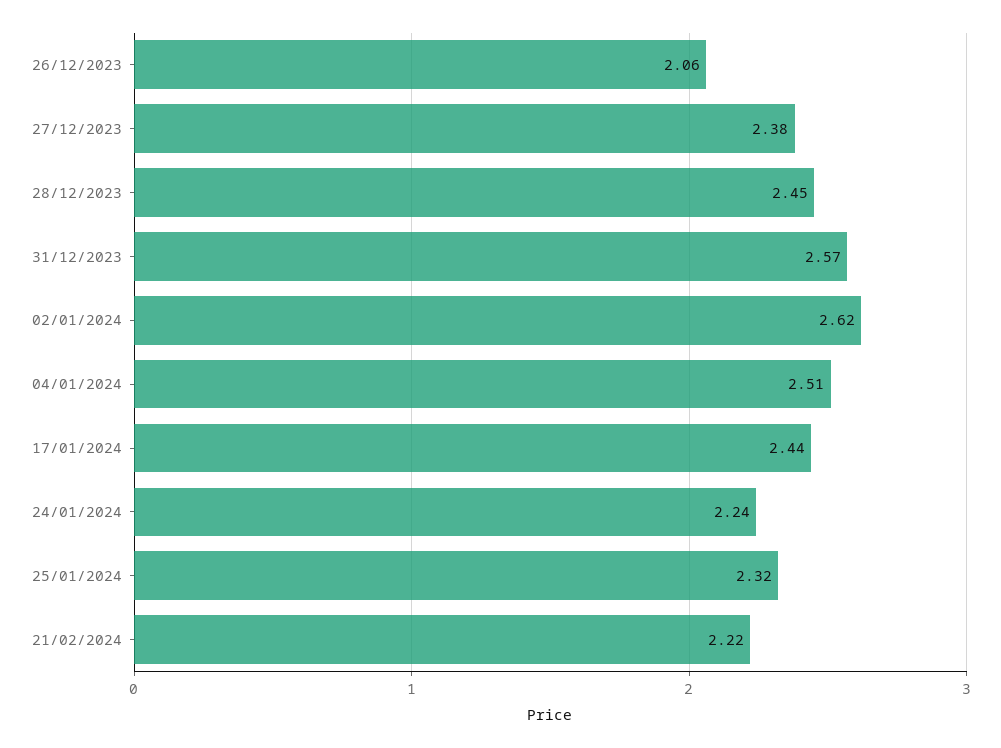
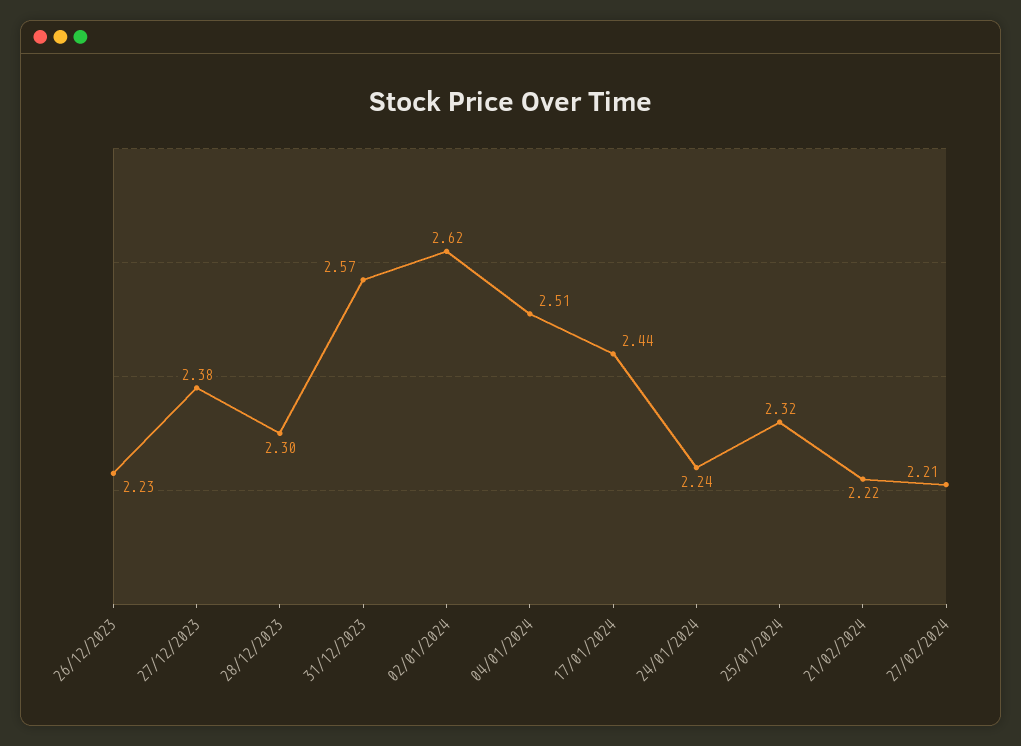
26/12/2023: 2.06 -> 2.23
28/12/2023: 2.45 -> 2.3
27/02/2024: none -> 2.21

